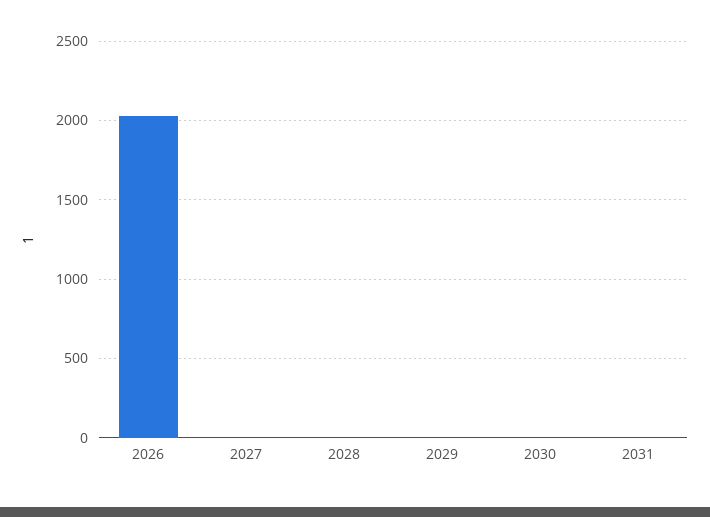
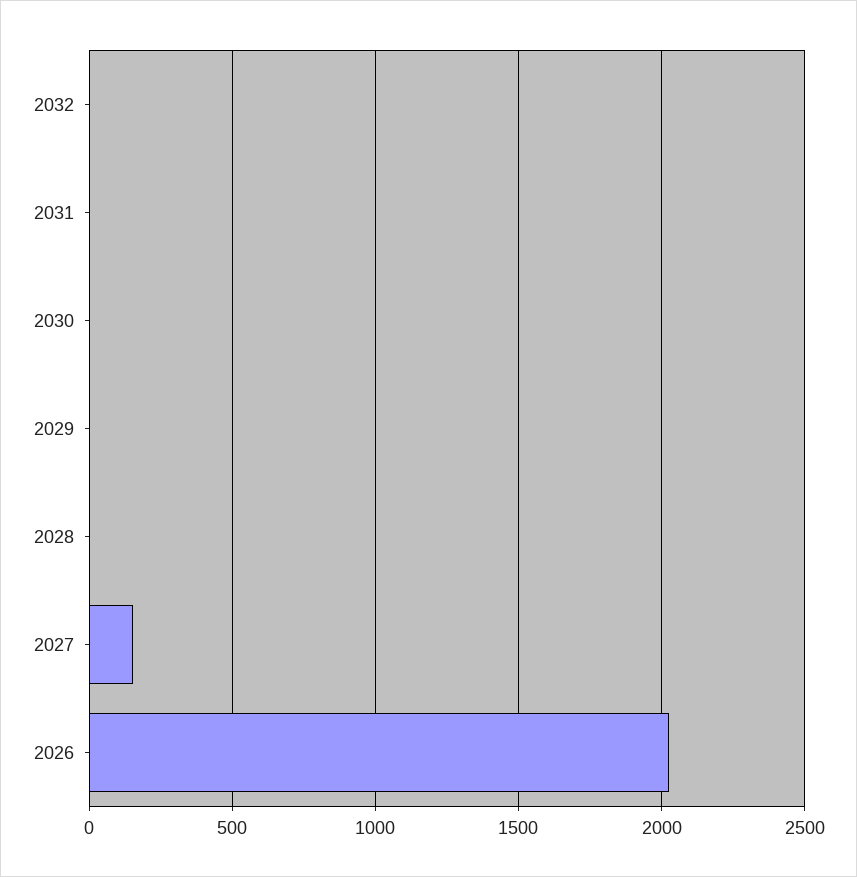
2027: 0 -> 150
2032: none -> 0

